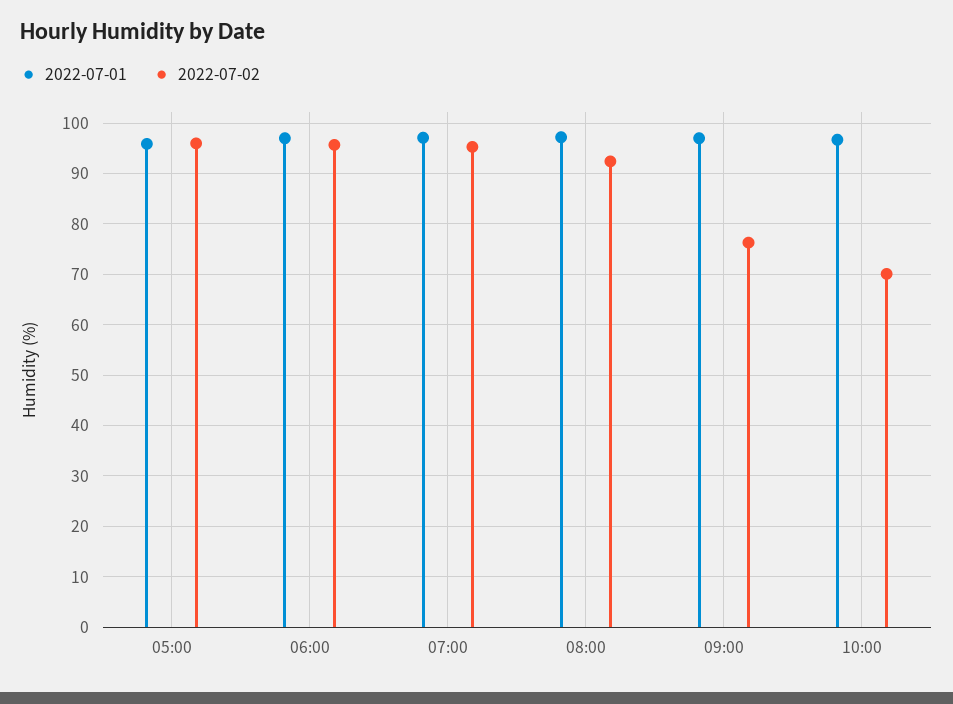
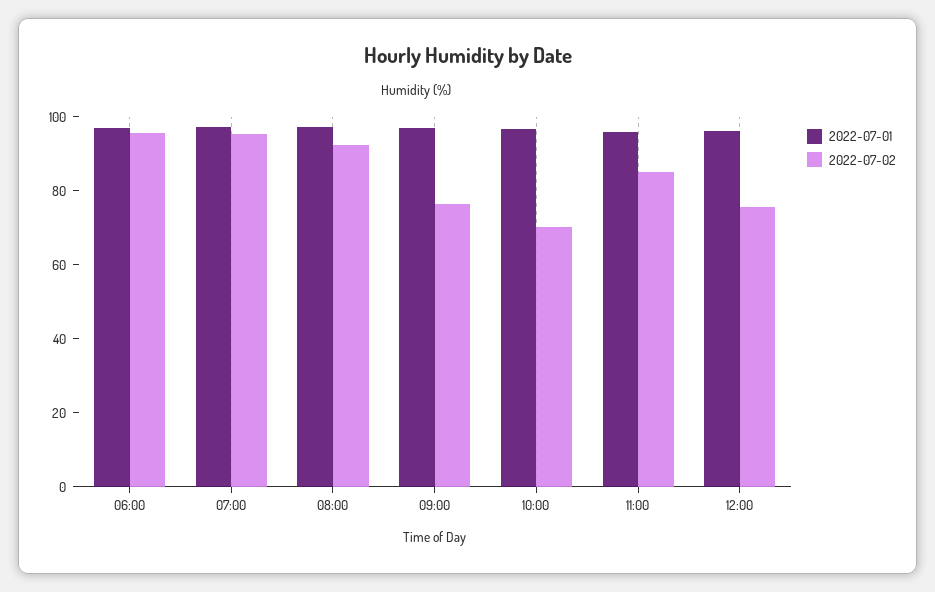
2022-07-01, 05:00: 96 -> none
2022-07-02, 05:00: 96 -> none
2022-07-01, 11:00: none -> 95
2022-07-02, 11:00: none -> 85
2022-07-01, 12:00: none -> 95
2022-07-02, 12:00: none -> 75

